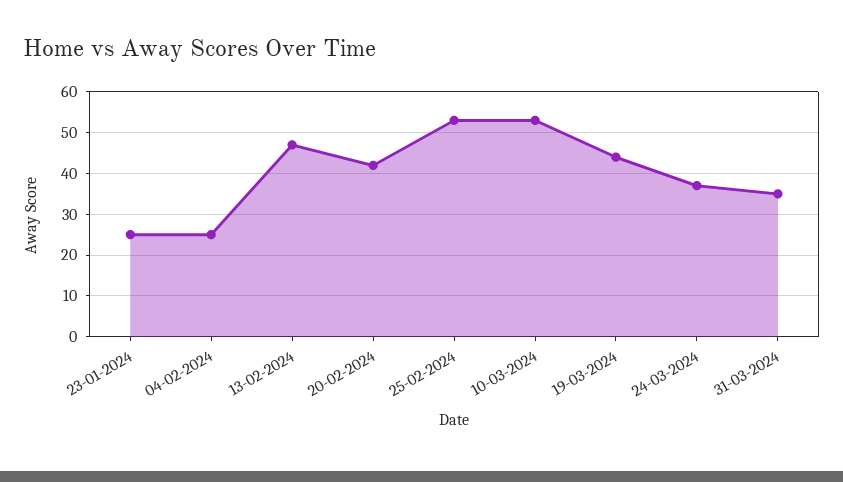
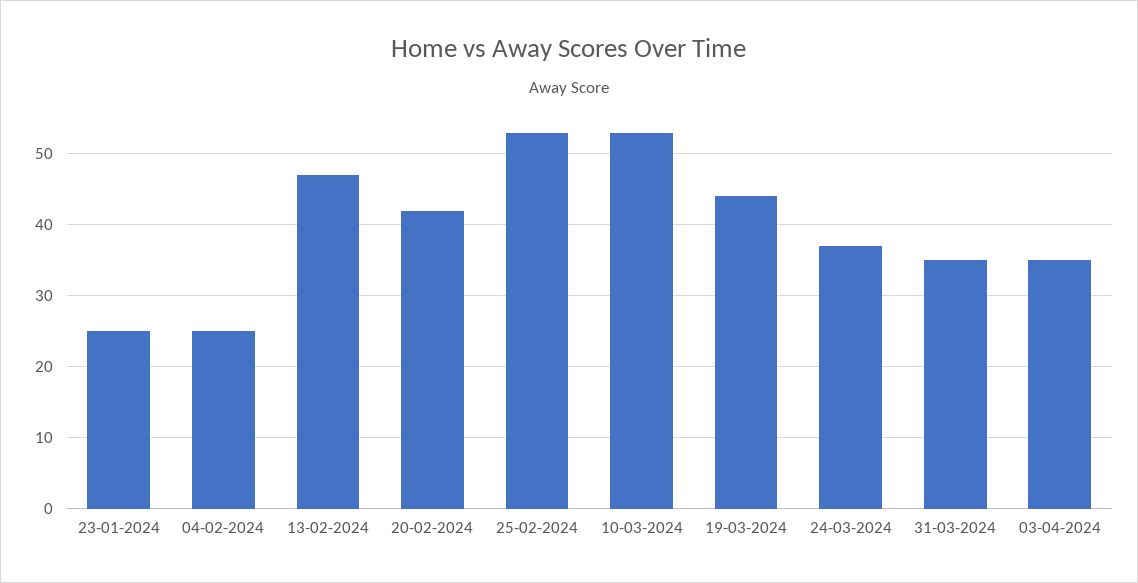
03-04-2024: none -> 35

